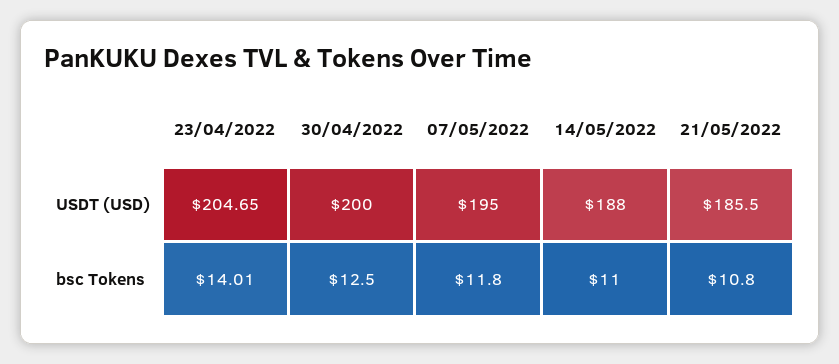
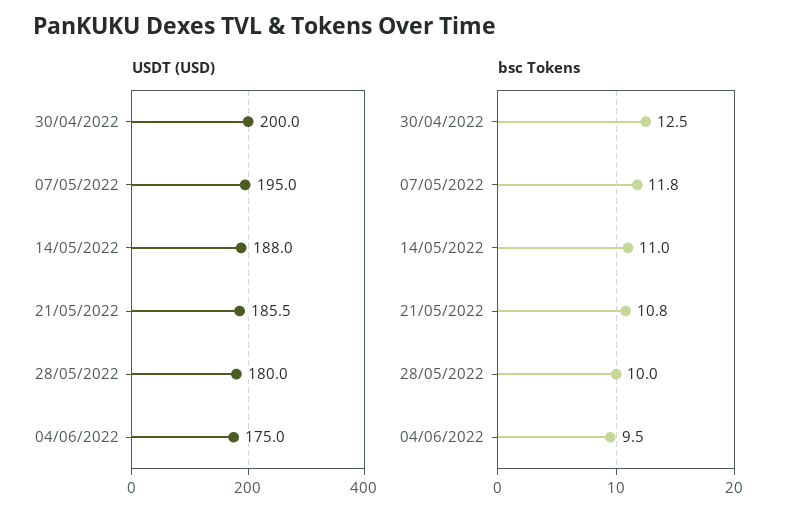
USDT (USD), 23/04/2022: 204.65 -> none
bsc Tokens, 23/04/2022: 14.01 -> none
USDT (USD), 28/05/2022: none -> 180
USDT (USD), 04/06/2022: none -> 175
bsc Tokens, 28/05/2022: none -> 10
bsc Tokens, 04/06/2022: none -> 9.5

